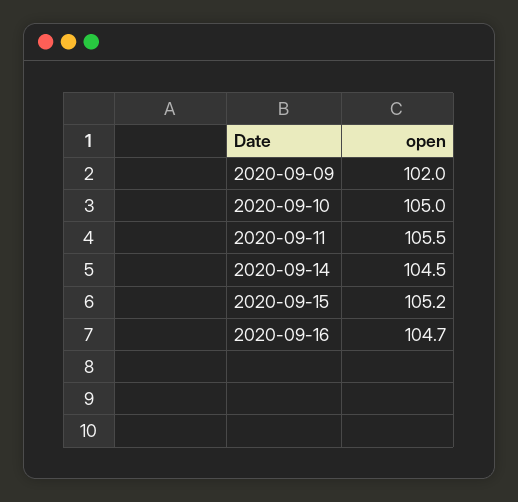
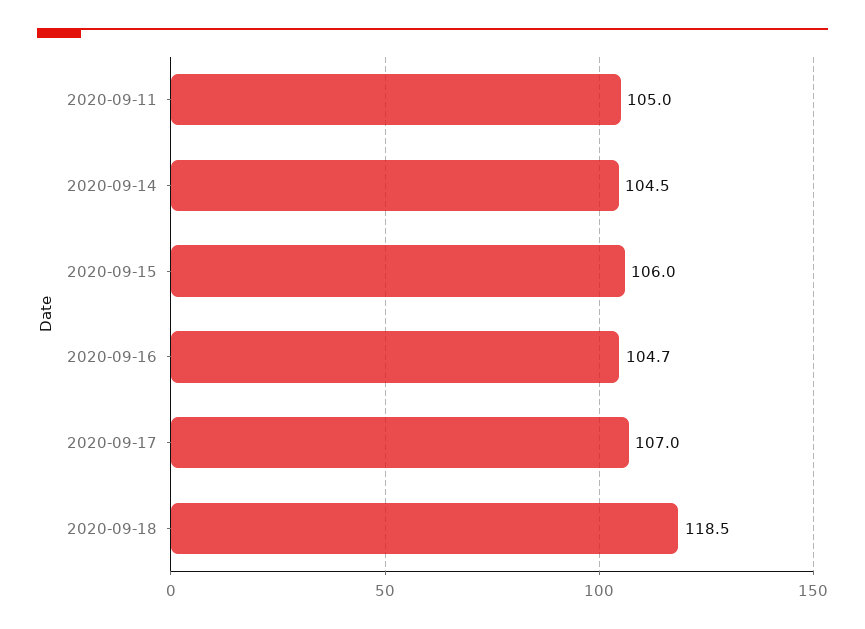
2020-09-09: 102 -> none
2020-09-10: 105 -> none
2020-09-11: 105.5 -> 105
2020-09-15: 105.2 -> 106
2020-09-17: none -> 107
2020-09-18: none -> 118.5

